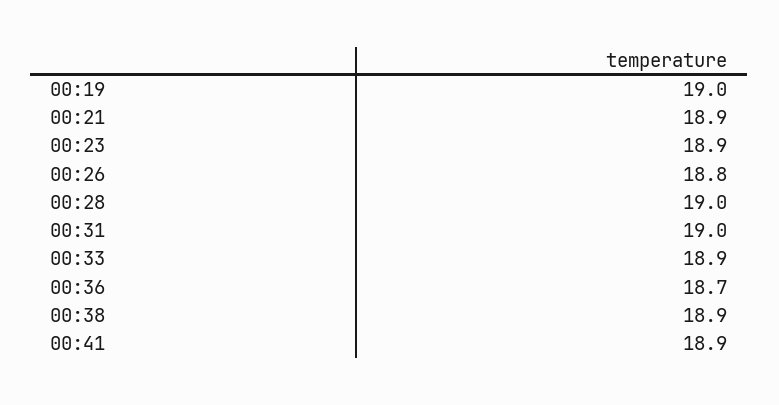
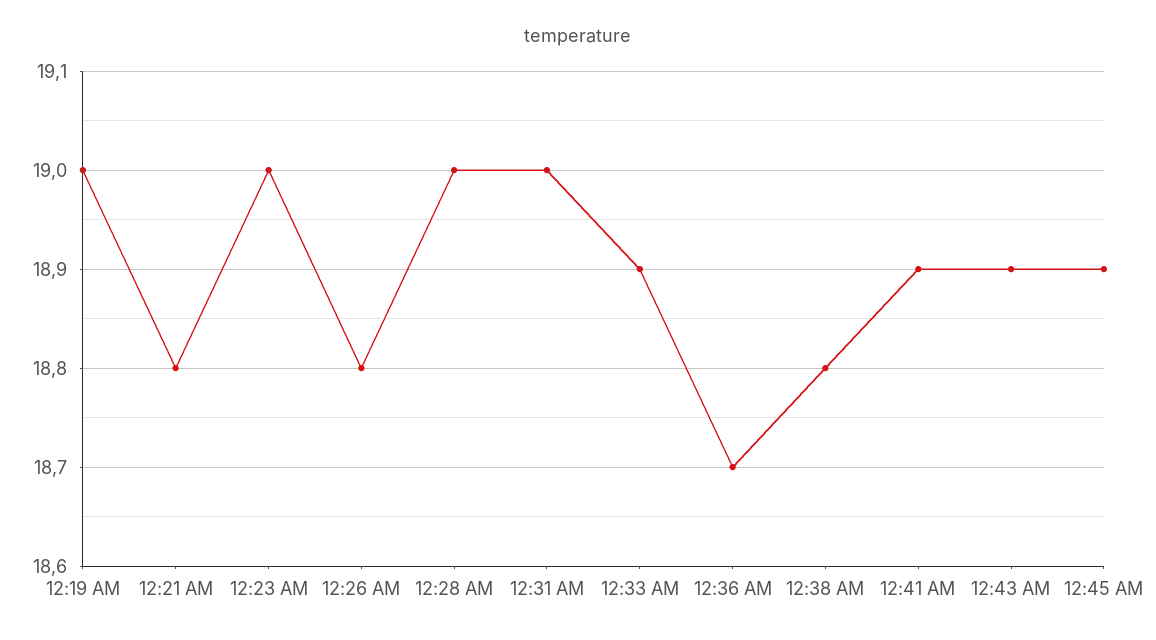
00:21: 18.9 -> 18.8
00:23: 18.9 -> 19
00:38: 18.9 -> 18.8
12:43 AM: none -> 18.9
12:45 AM: none -> 18.9

